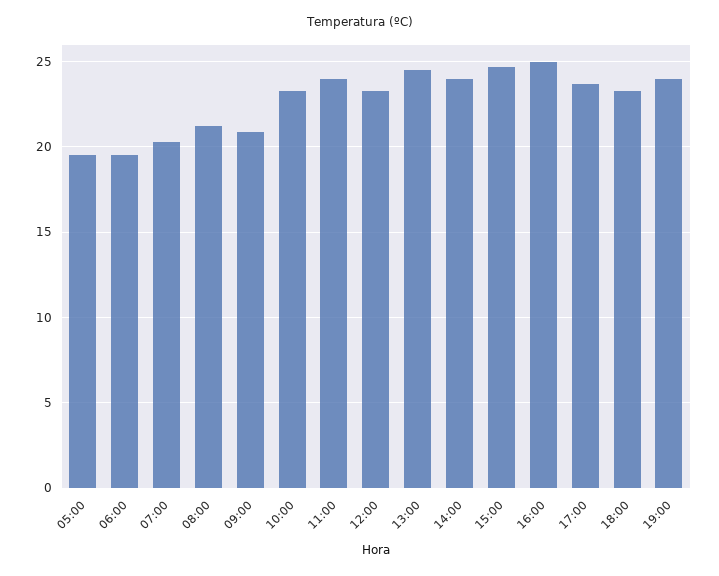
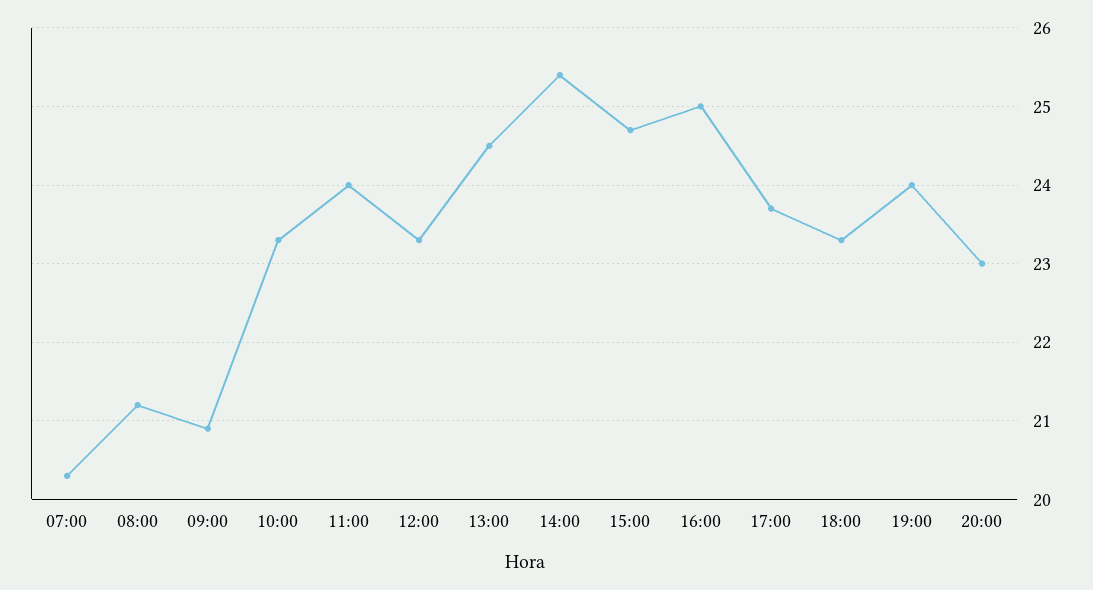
05:00: 19.5 -> none
06:00: 19.5 -> none
14:00: 24 -> 25.4
20:00: none -> 23

